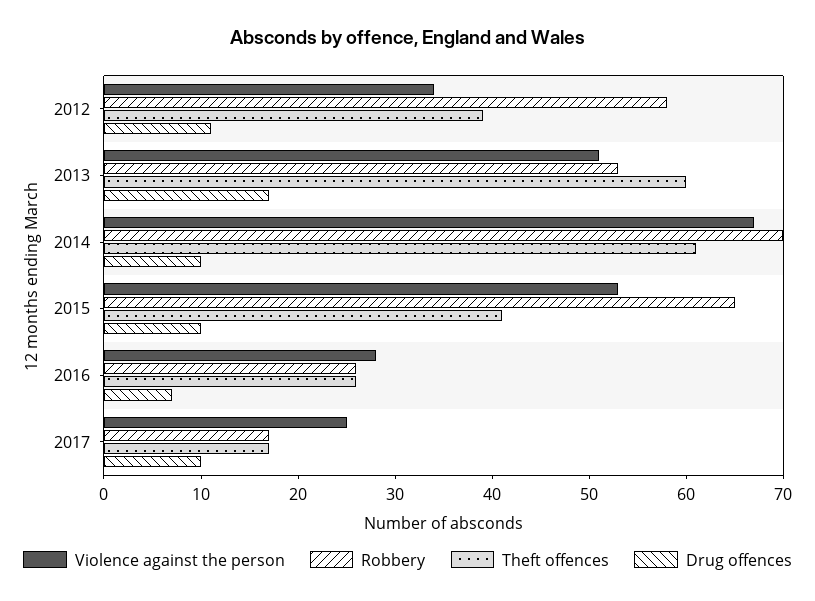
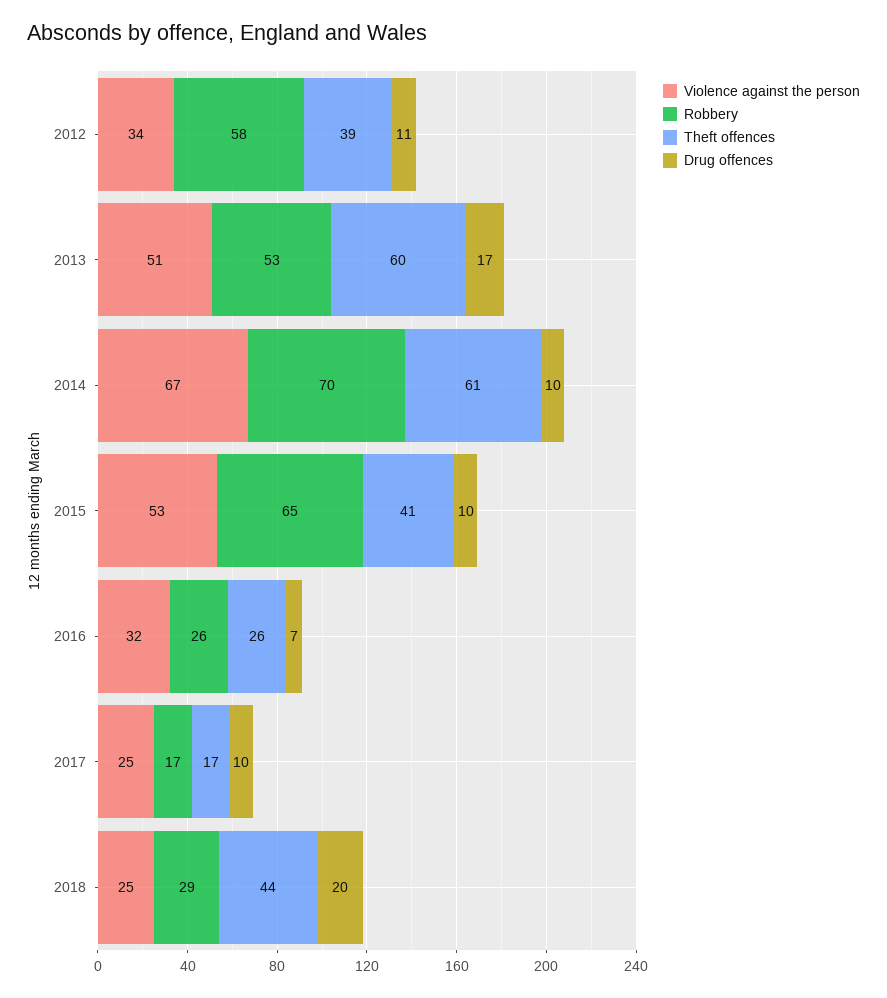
Violence against the person, 2016: 28 -> 32
Violence against the person, 2018: none -> 25
Robbery, 2018: none -> 29
Theft offences, 2018: none -> 44
Drug offences, 2018: none -> 20

